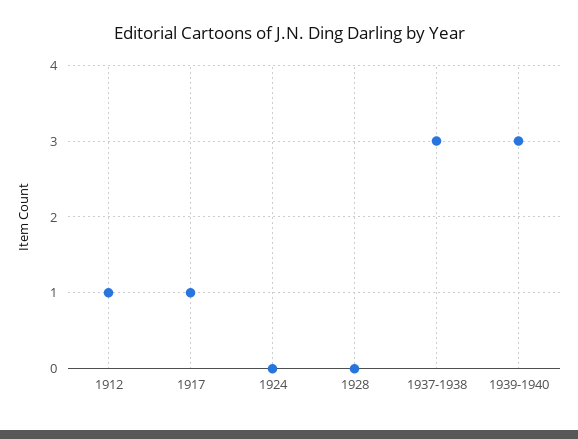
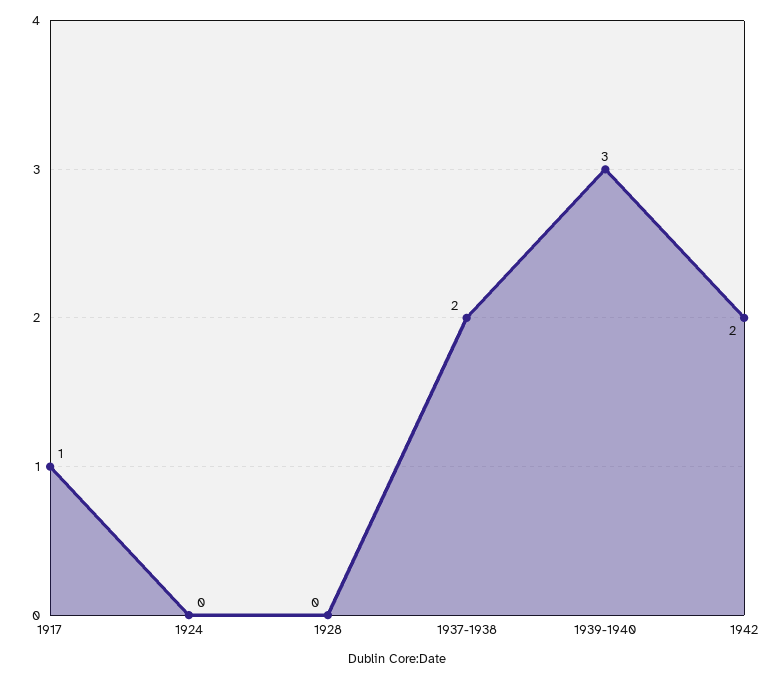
1912: 1 -> none
1937-1938: 3 -> 2
1942: none -> 2

